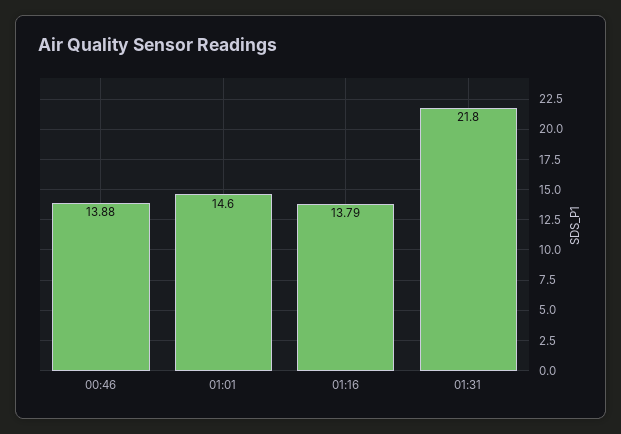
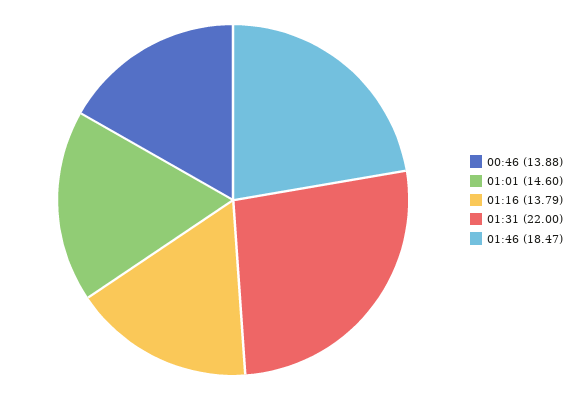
01:31: 21.8 -> 22
01:46: none -> 18.47

